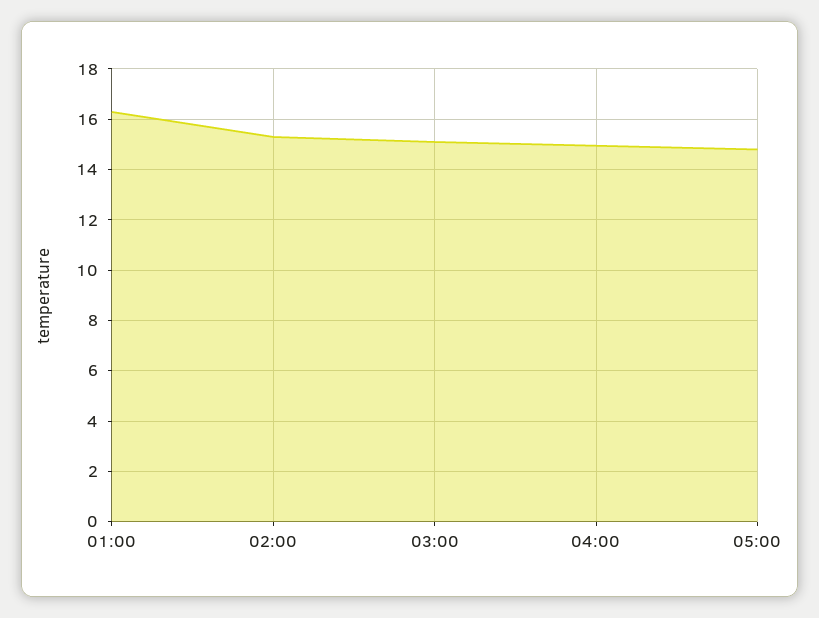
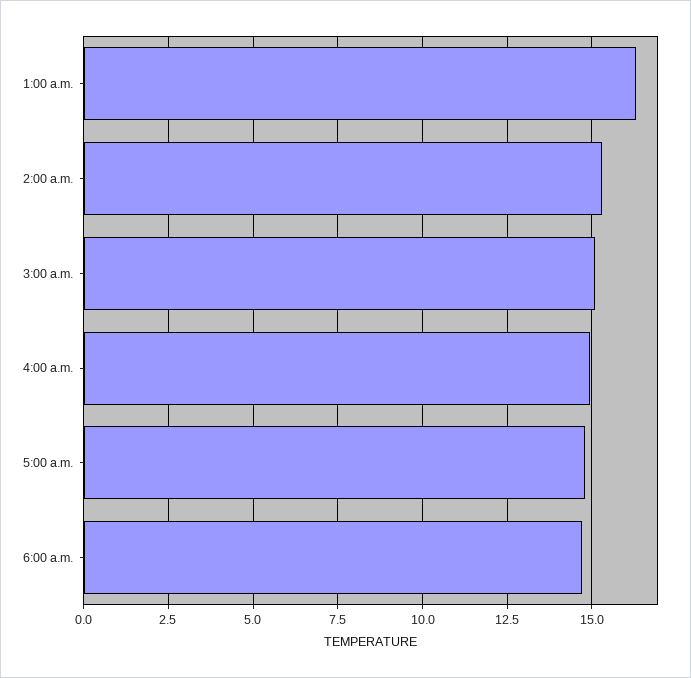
6:00 a.m.: none -> 14.75

